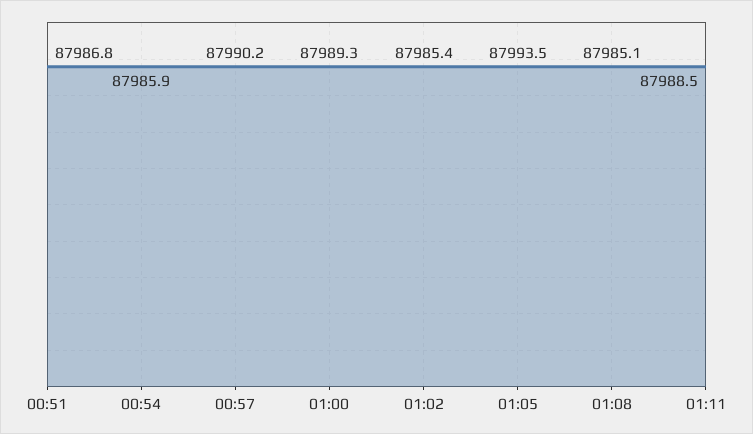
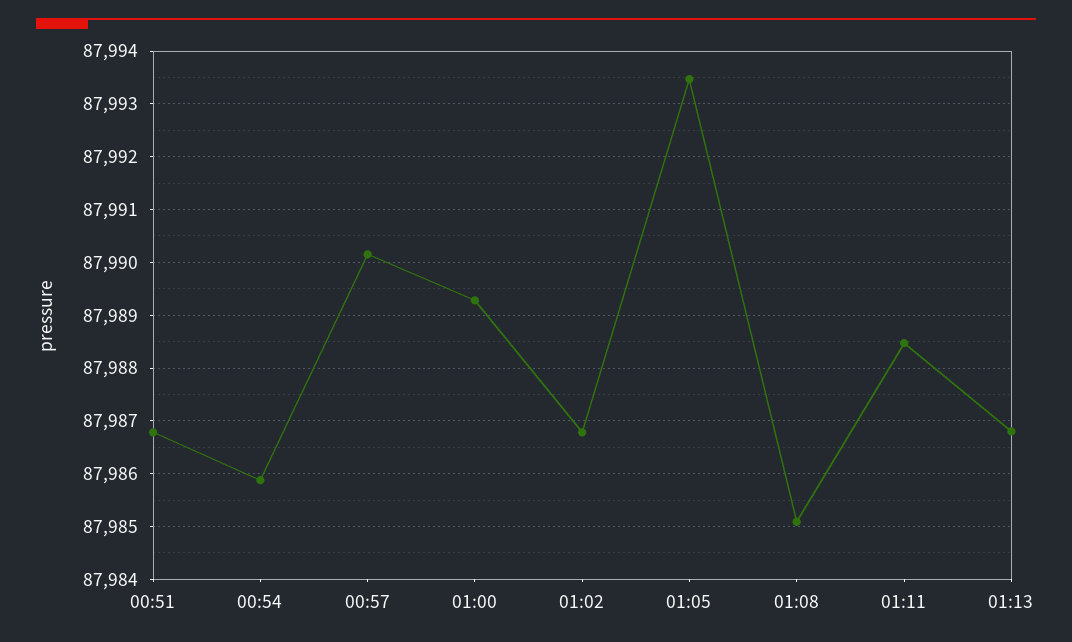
01:02: 87985.4 -> 87986.8
01:13: none -> 87986.8

